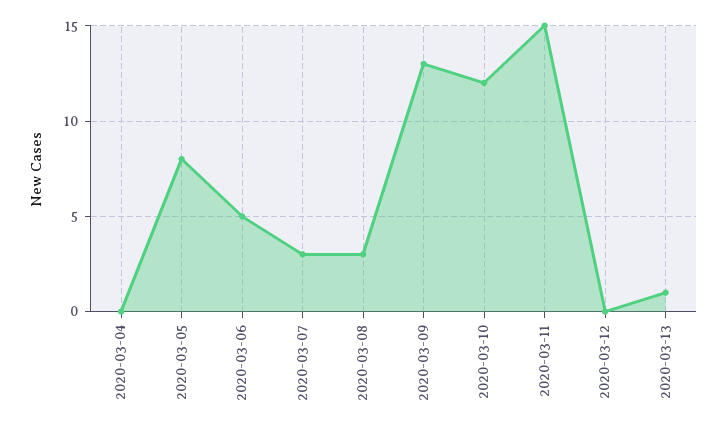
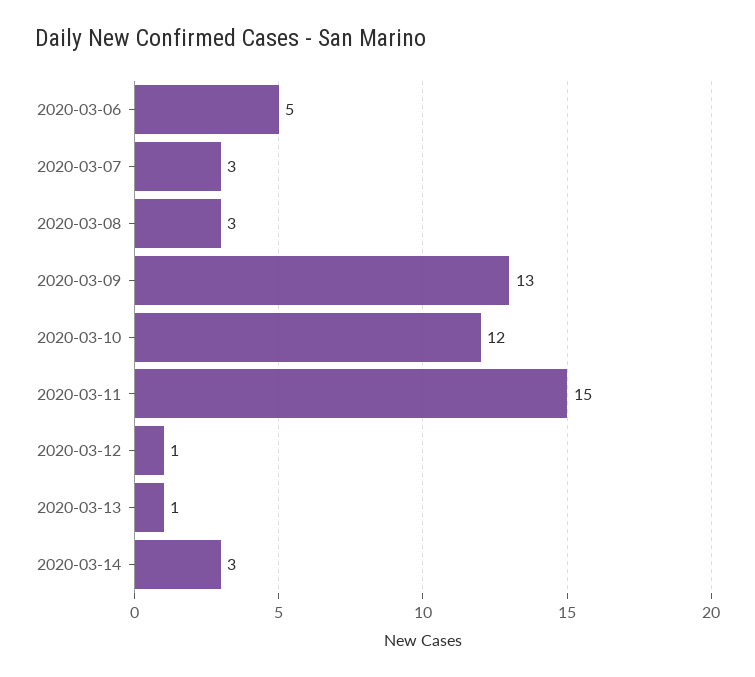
2020-03-04: 0 -> none
2020-03-05: 8 -> none
2020-03-12: 0 -> 1
2020-03-14: none -> 3

